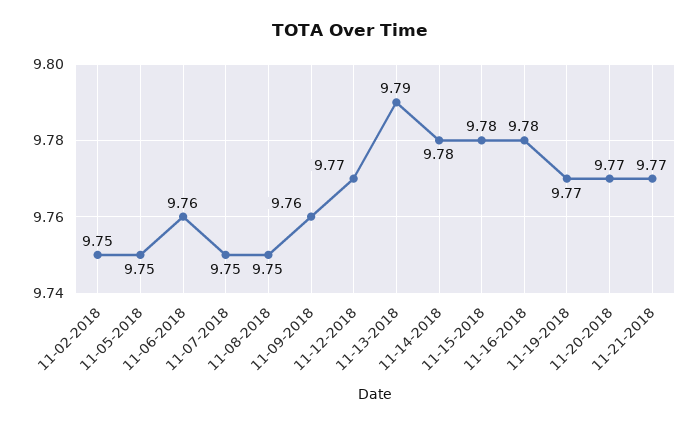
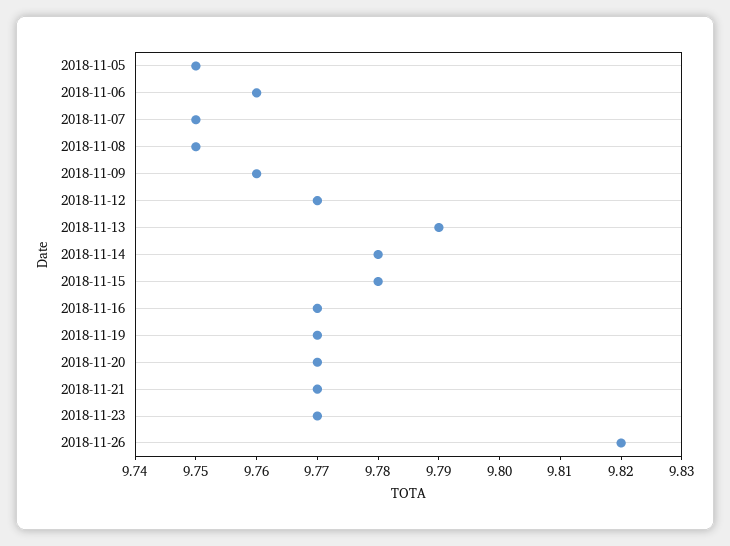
11-02-2018: 9.75 -> none
11-16-2018: 9.78 -> 9.77
2018-11-23: none -> 9.77
2018-11-26: none -> 9.82

